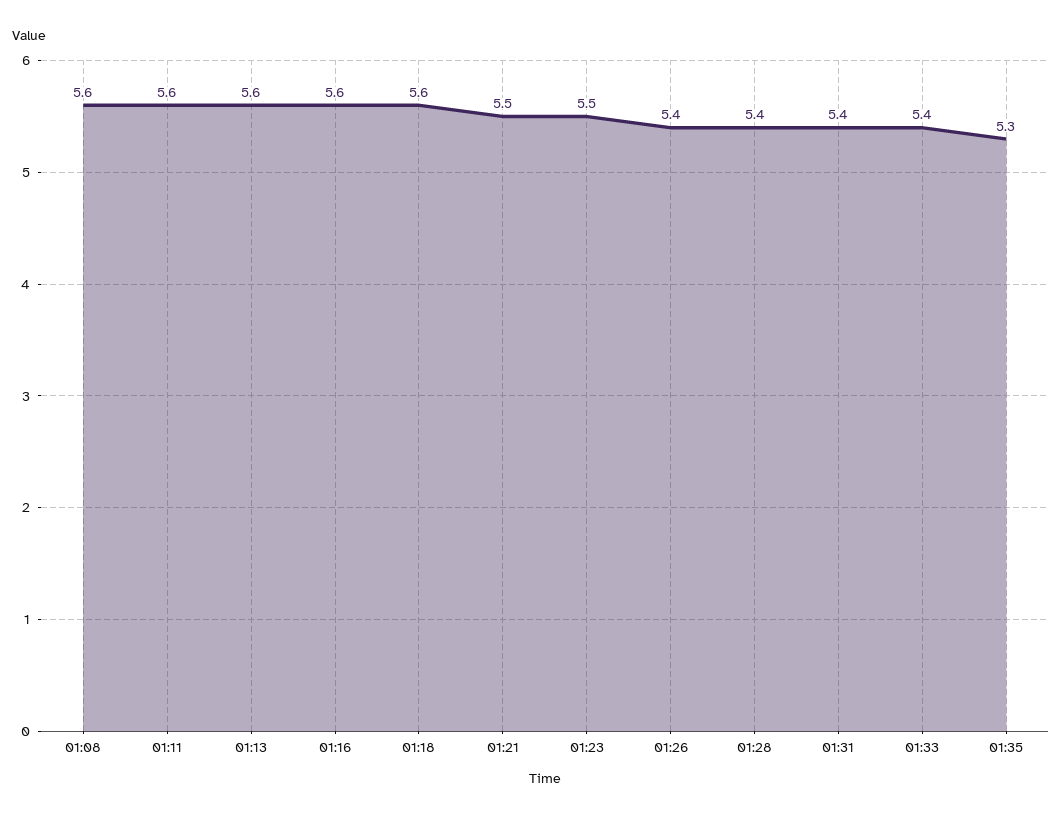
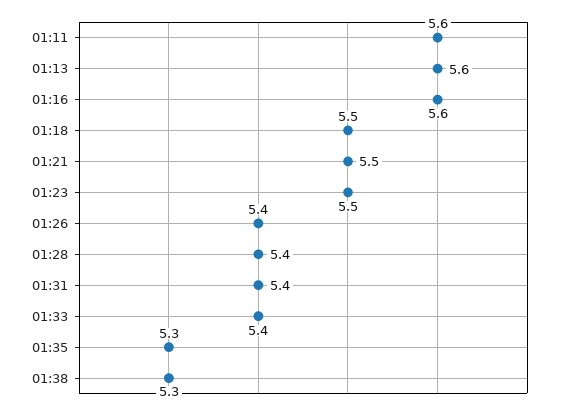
01:08: 5.6 -> none
01:18: 5.6 -> 5.5
01:38: none -> 5.3

